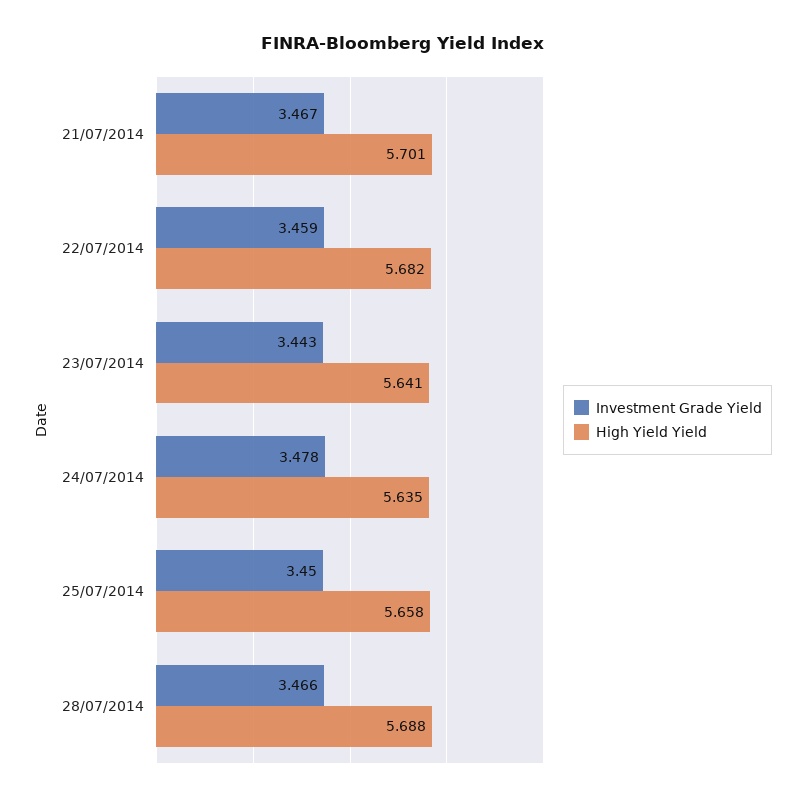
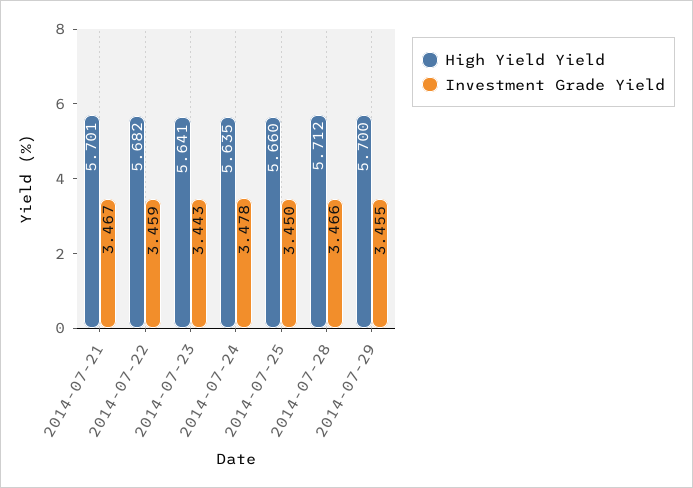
High Yield Yield, 25/07/2014: 5.658 -> 5.66
High Yield Yield, 28/07/2014: 5.688 -> 5.712
High Yield Yield, 2014-07-29: none -> 5.7
Investment Grade Yield, 2014-07-29: none -> 3.455

